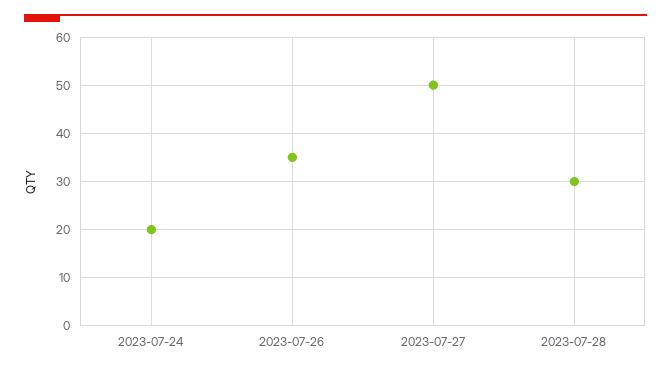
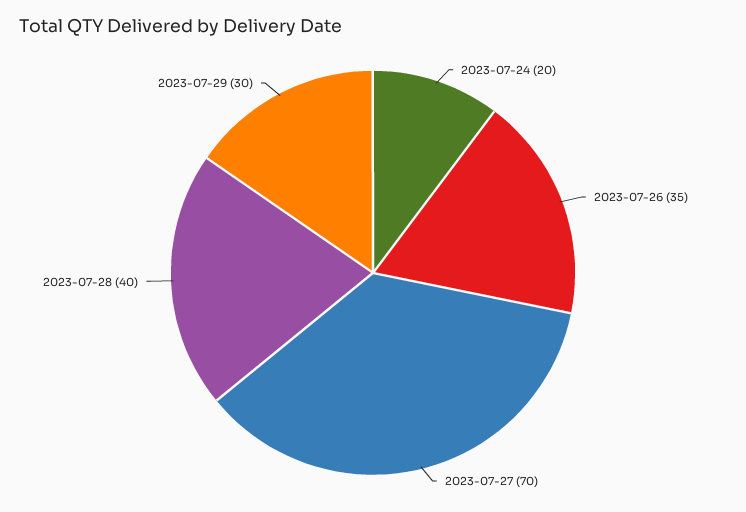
2023-07-27: 50 -> 70
2023-07-28: 30 -> 40
2023-07-29: none -> 30

